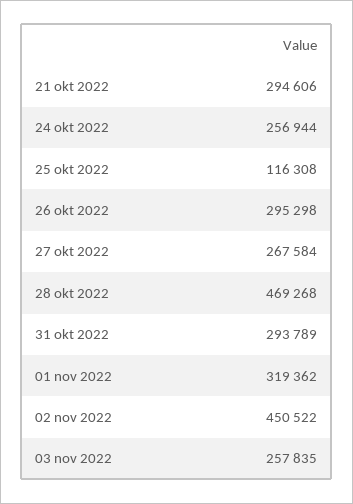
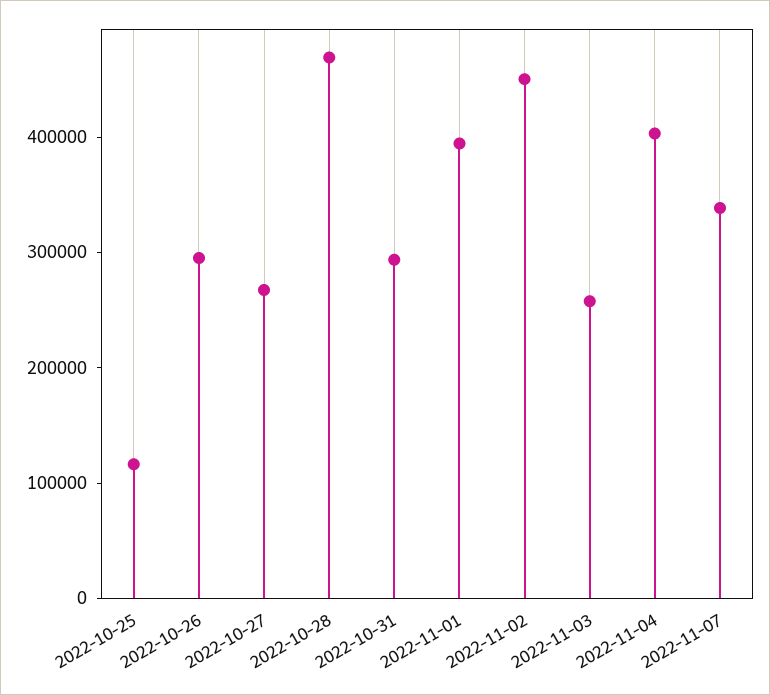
21 okt 2022: 294606 -> none
24 okt 2022: 256944 -> none
01 nov 2022: 319362 -> 400000
2022-11-04: none -> 400000
2022-11-07: none -> 340000

